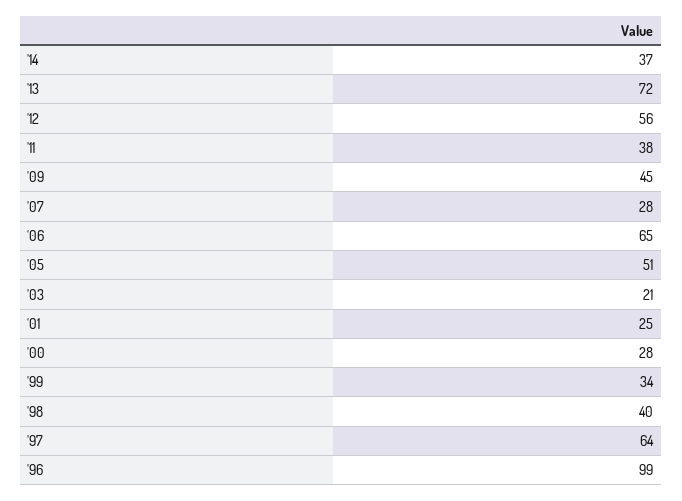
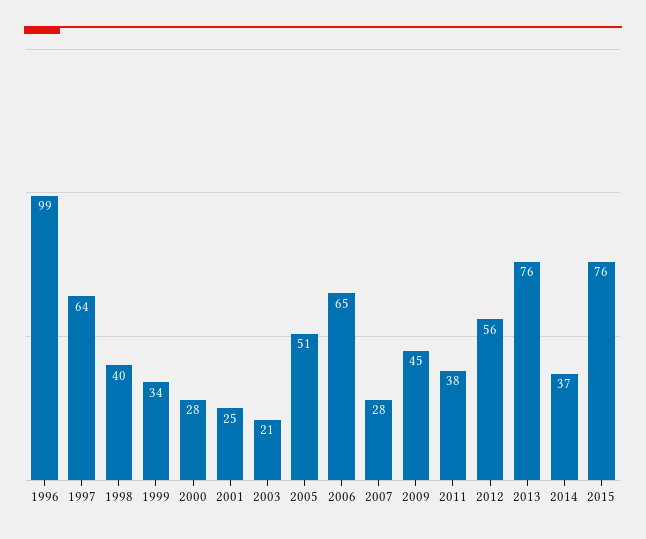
'13: 72 -> 76
2015: none -> 76

